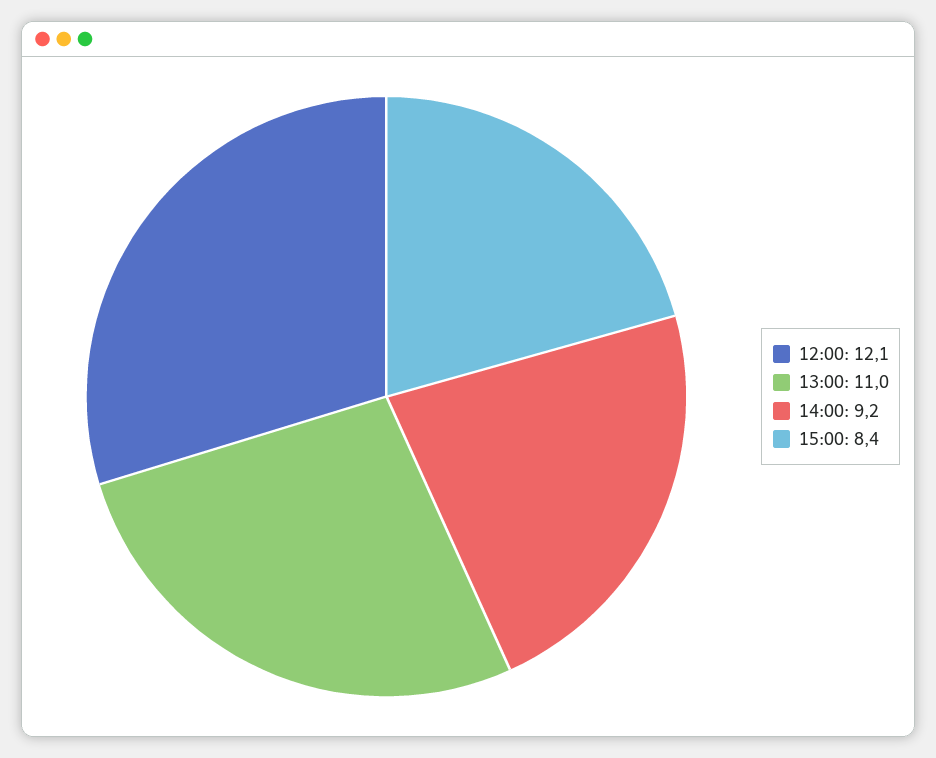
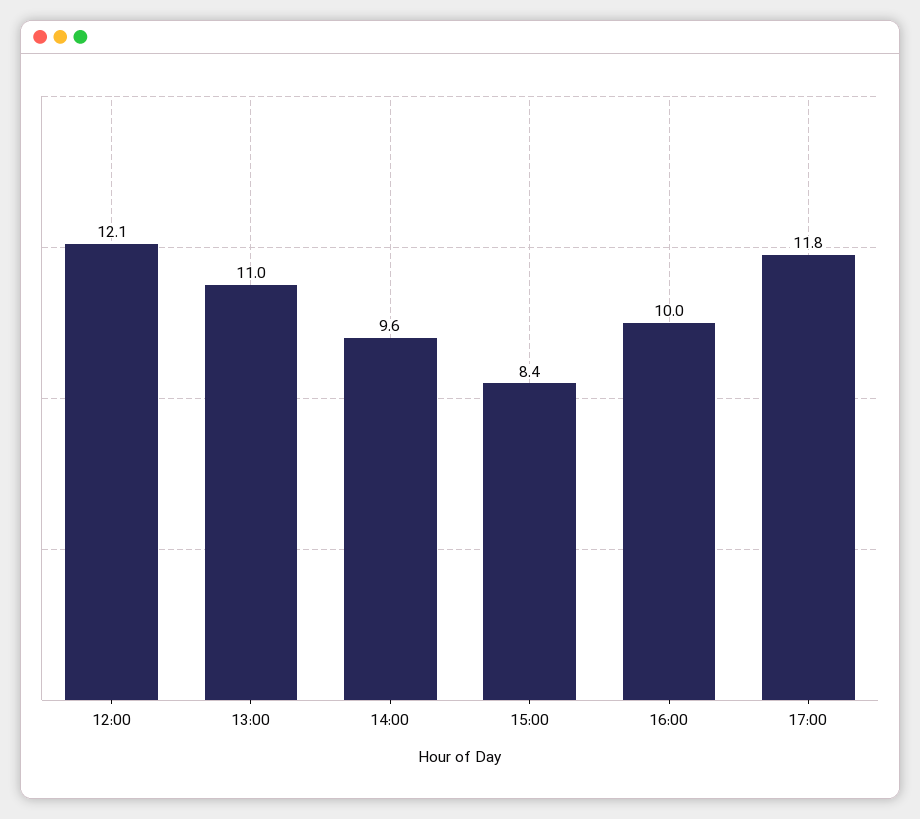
14:00: 9.2 -> 9.6
16:00: none -> 10
17:00: none -> 11.8

